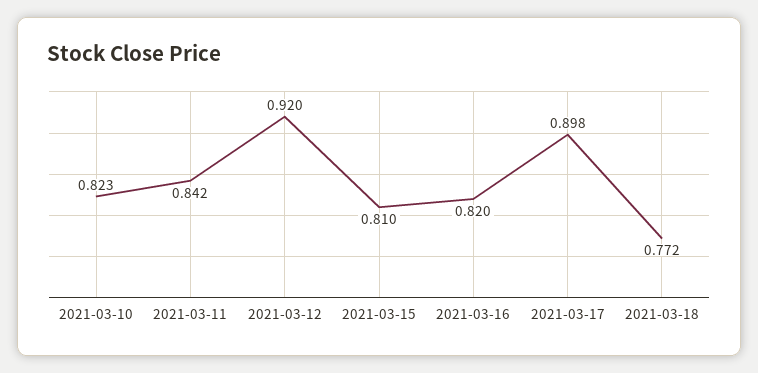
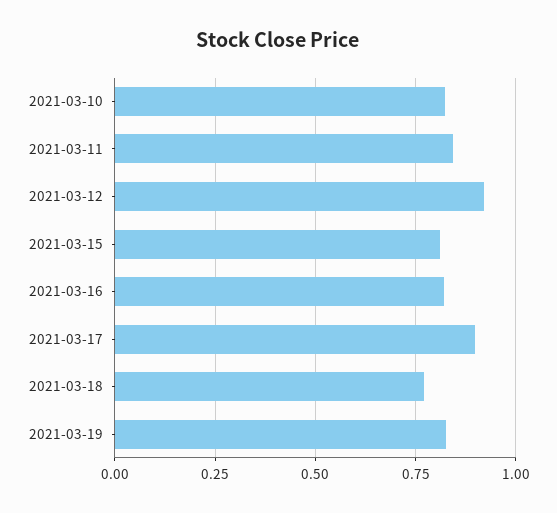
2021-03-19: none -> 0.825

